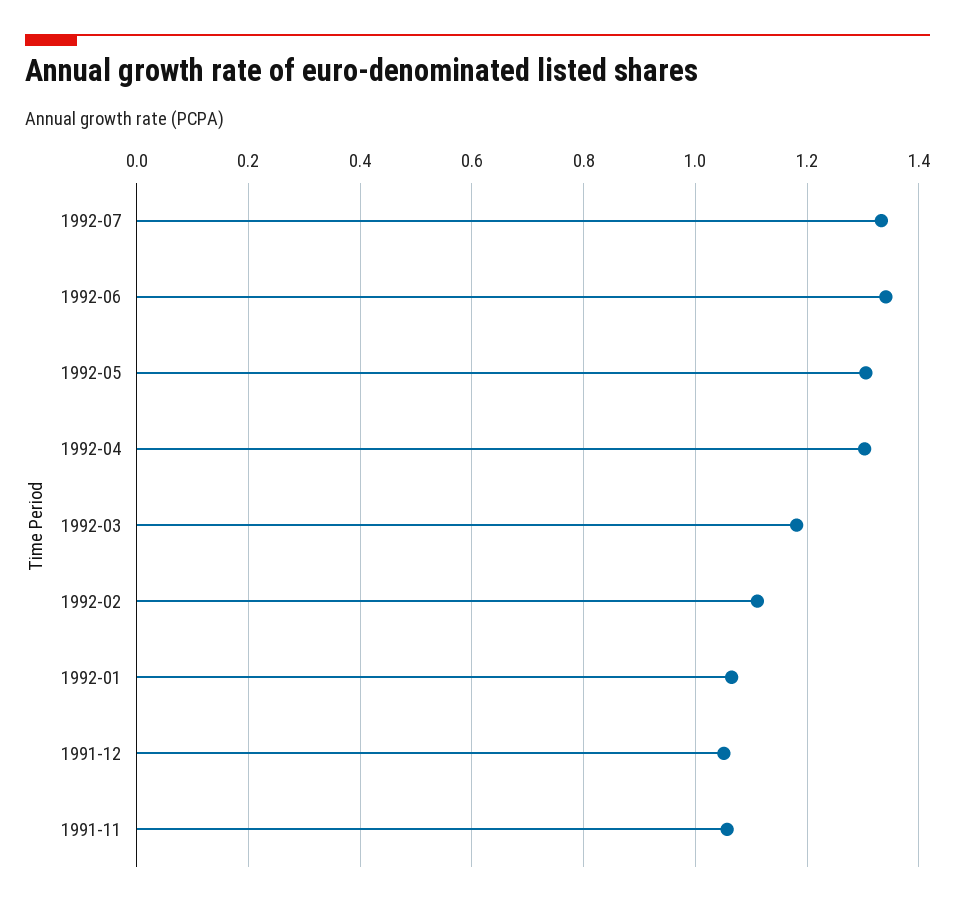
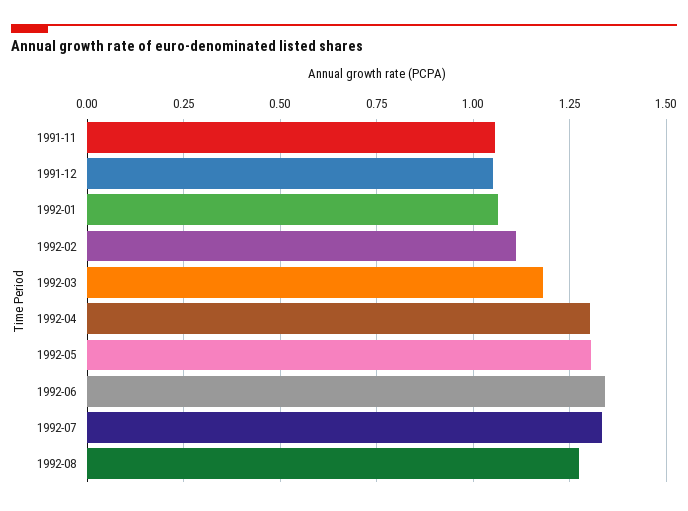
1992-08: none -> 1.275

